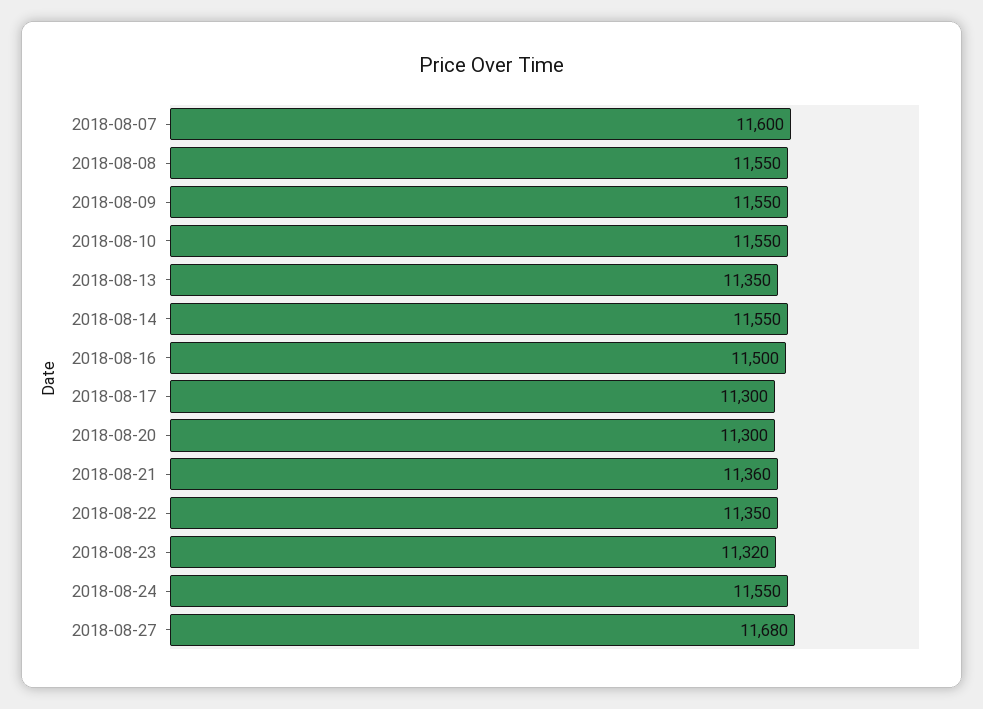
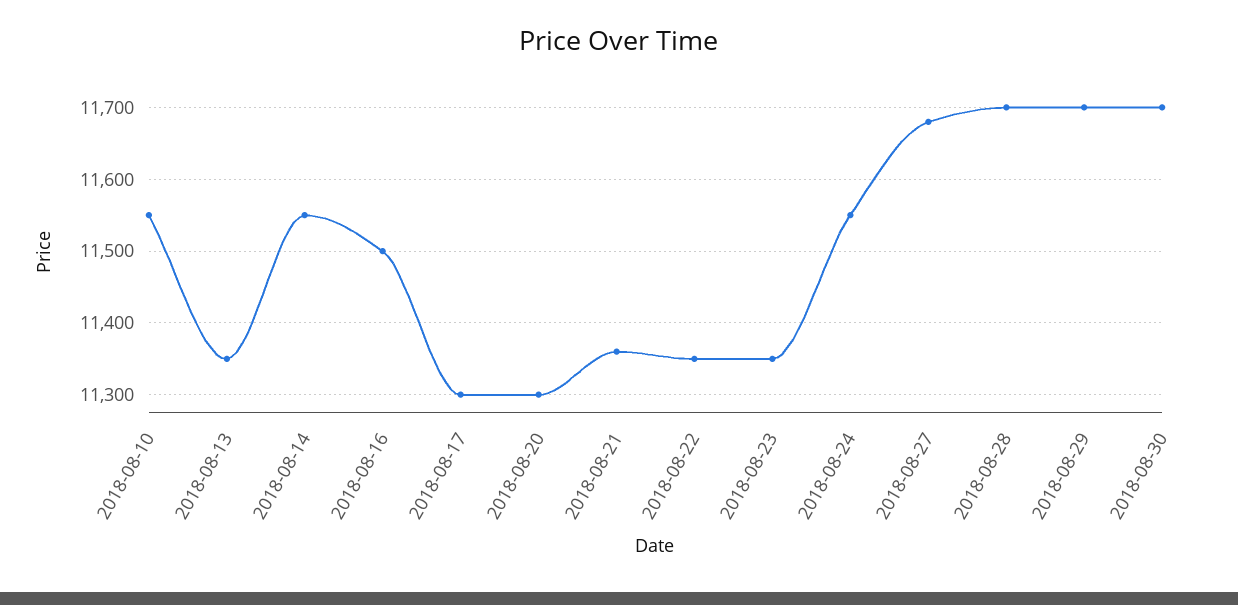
2018-08-07: 11600 -> none
2018-08-08: 11550 -> none
2018-08-09: 11550 -> none
2018-08-23: 11320 -> 11350
2018-08-28: none -> 11700
2018-08-29: none -> 11700
2018-08-30: none -> 11700

